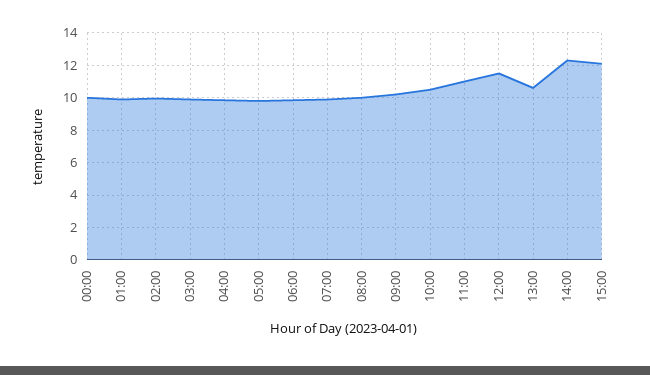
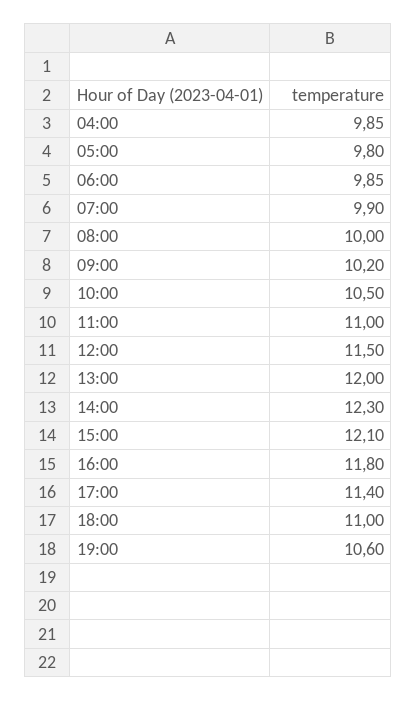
00:00: 10 -> none
01:00: 10 -> none
02:00: 10 -> none
03:00: 10 -> none
13:00: 10.5 -> 12
16:00: none -> 11.8
17:00: none -> 11.4
18:00: none -> 11
19:00: none -> 10.6

